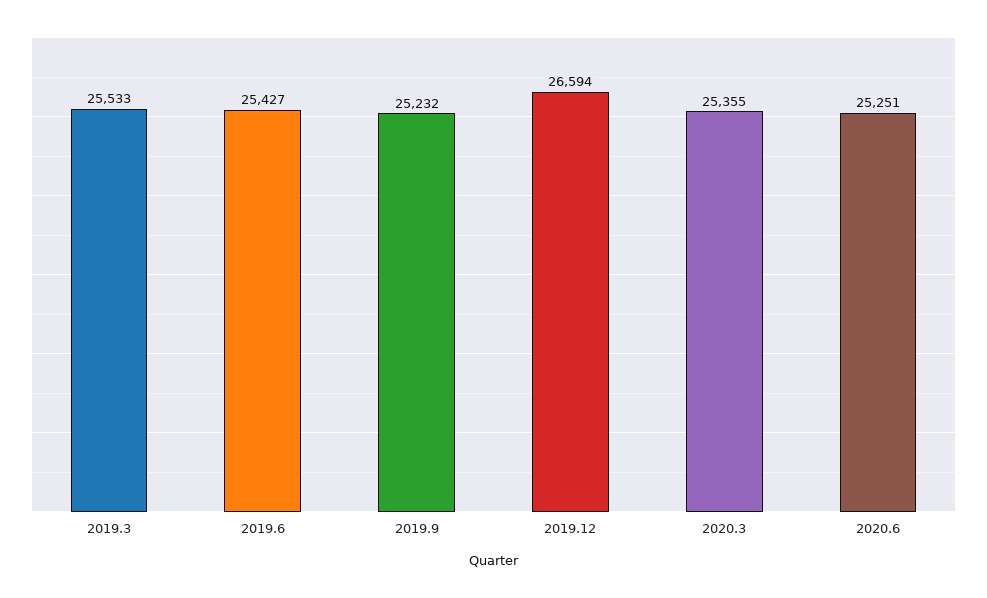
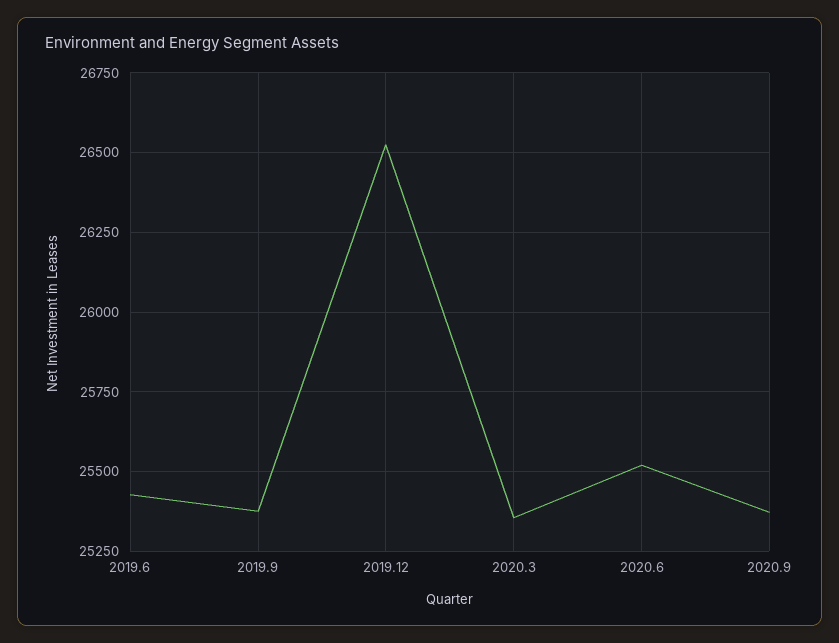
2019.3: 25533 -> none
2019.9: 25232 -> 25375
2019.12: 26594 -> 26525
2020.6: 25251 -> 25525
2020.9: none -> 25375

